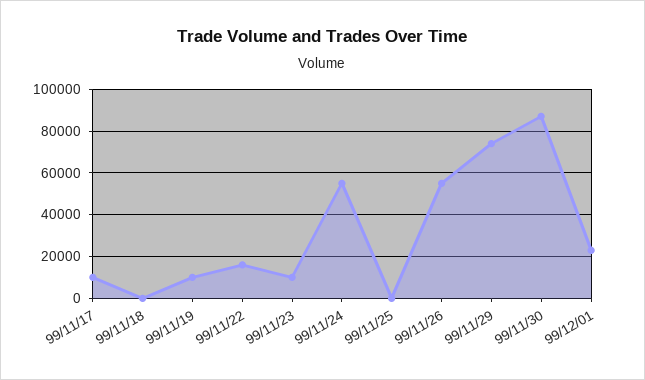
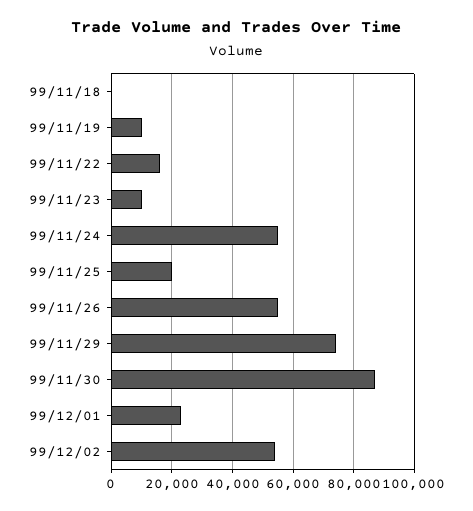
99/11/17: 10000 -> none
99/11/25: 0 -> 20000
99/12/02: none -> 54000

